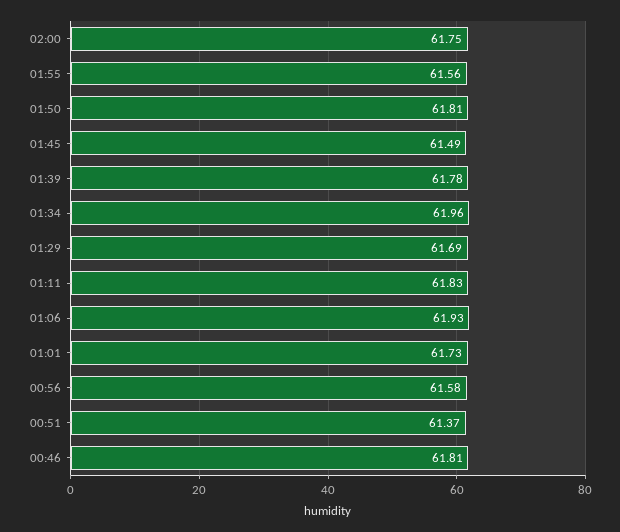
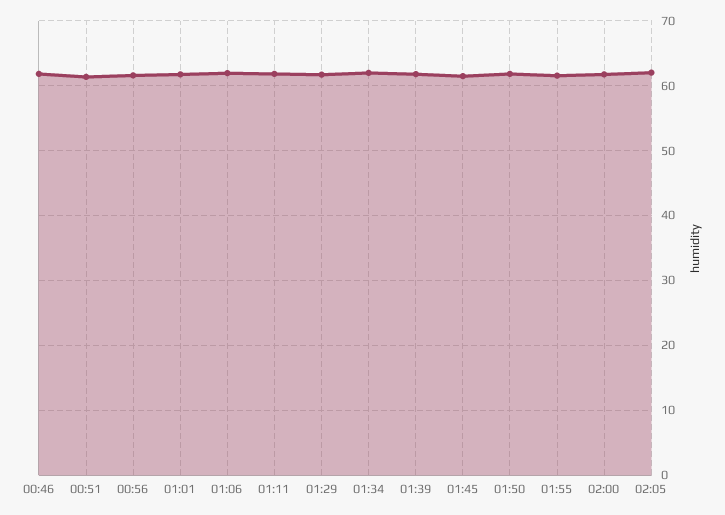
02:05: none -> 62

